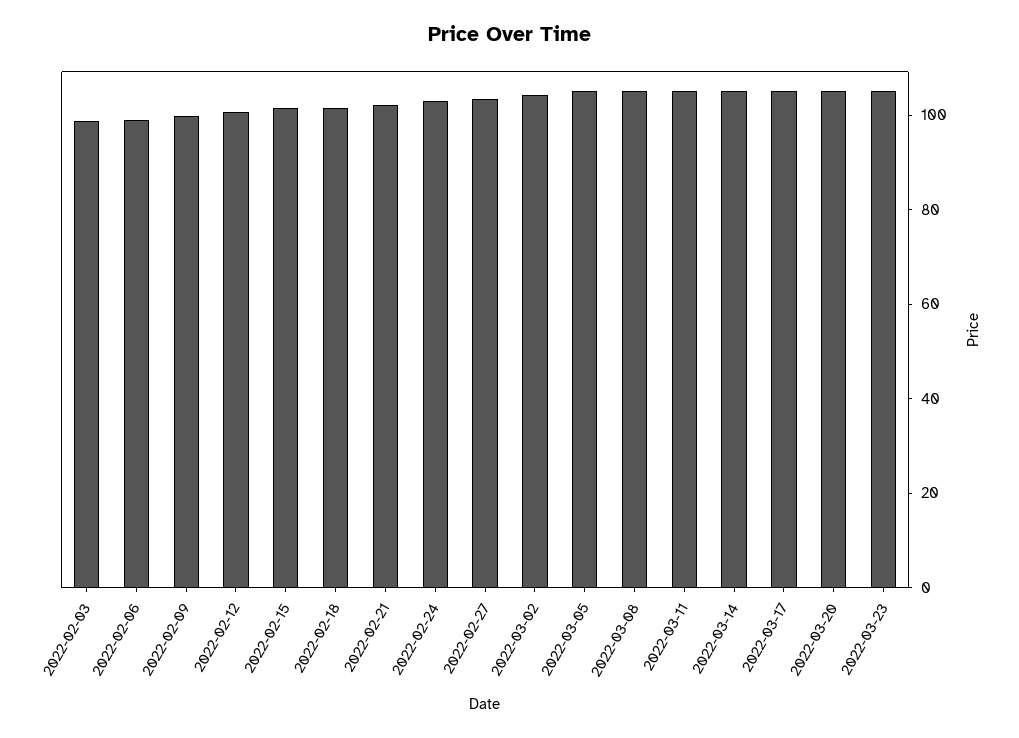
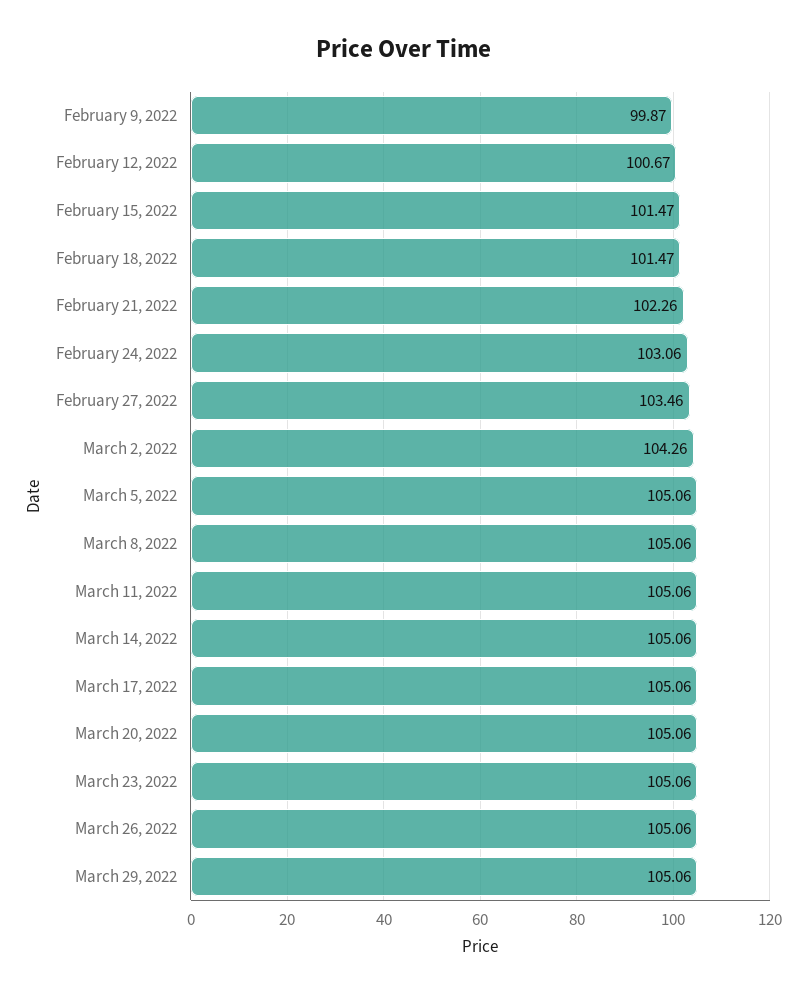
2022-02-03: 100 -> none
2022-02-06: 100 -> none
March 26, 2022: none -> 105.06
March 29, 2022: none -> 105.06

